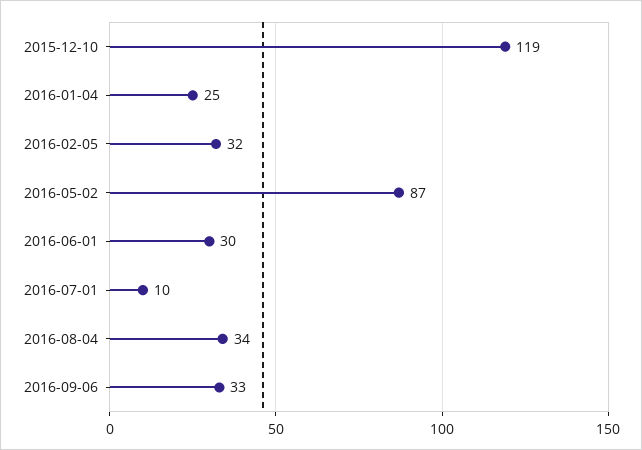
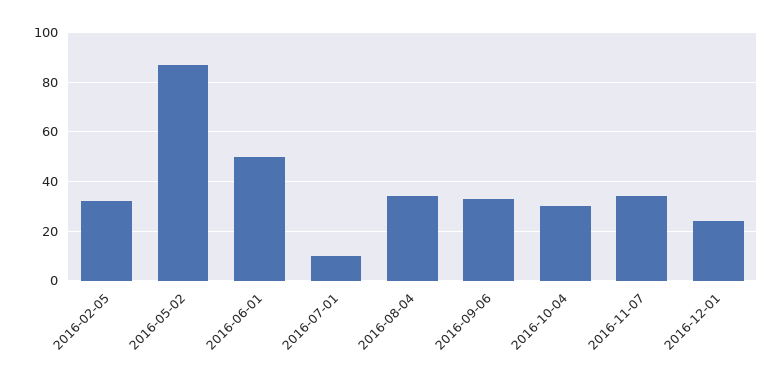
2015-12-10: 119 -> none
2016-01-04: 25 -> none
2016-06-01: 30 -> 50
2016-10-04: none -> 30
2016-11-07: none -> 35
2016-12-01: none -> 25

